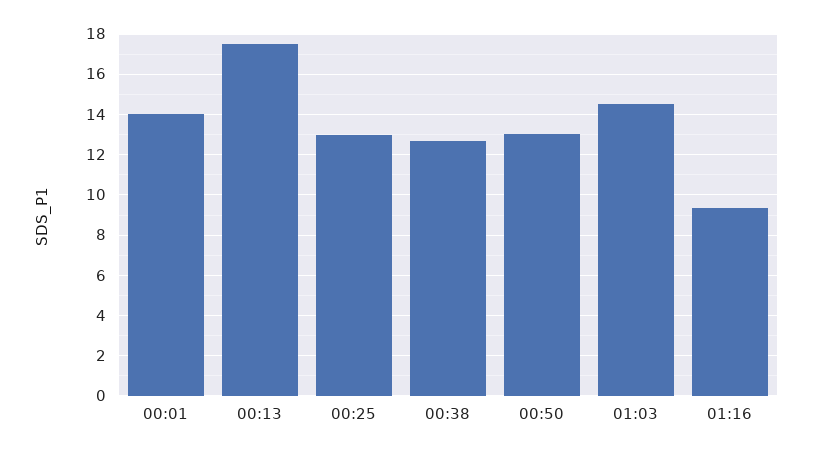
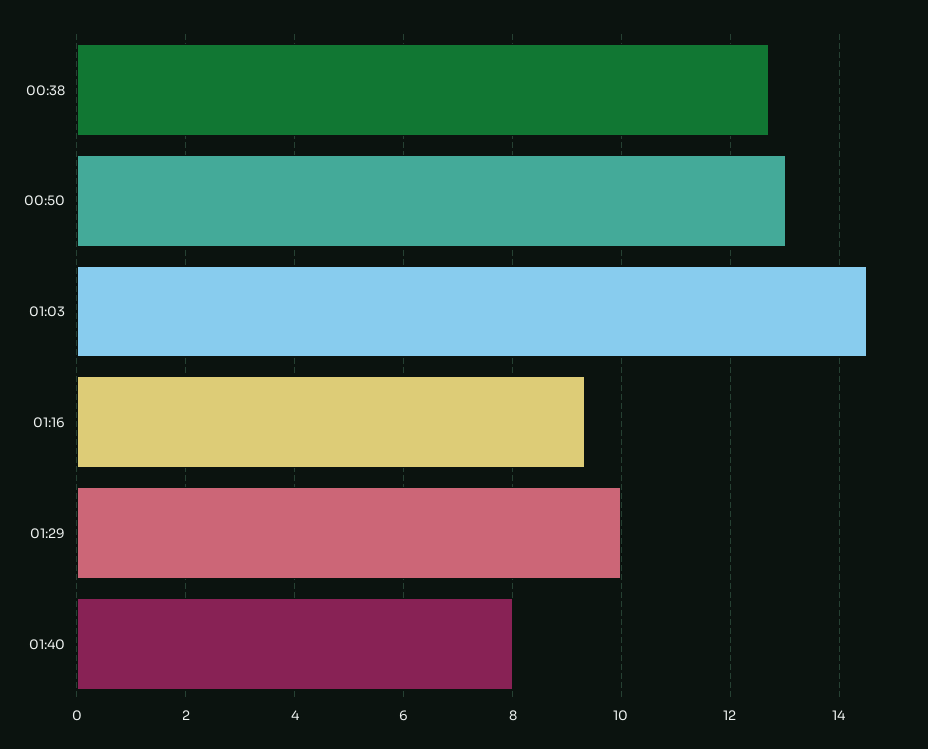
00:01: 14 -> none
00:13: 17.5 -> none
00:25: 13 -> none
01:29: none -> 10
01:40: none -> 8

